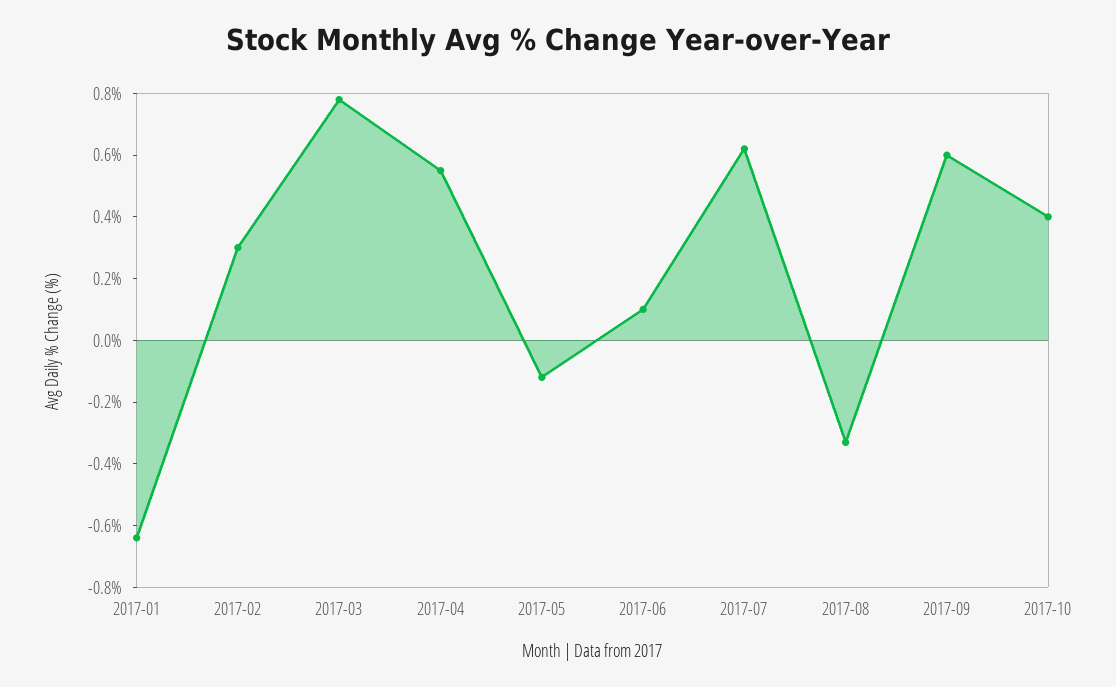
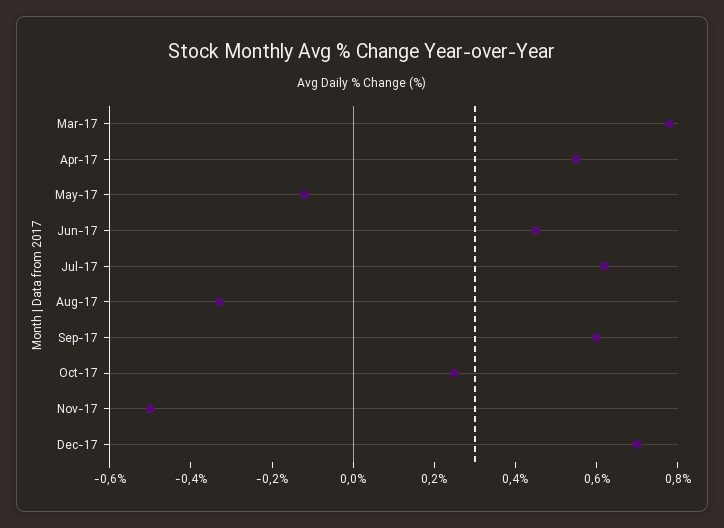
2017-01: -0.65 -> none
2017-02: 0.3 -> none
2017-06: 0.1 -> 0.45
2017-10: 0.4 -> 0.25
Nov-17: none -> -0.5
Dec-17: none -> 0.7

